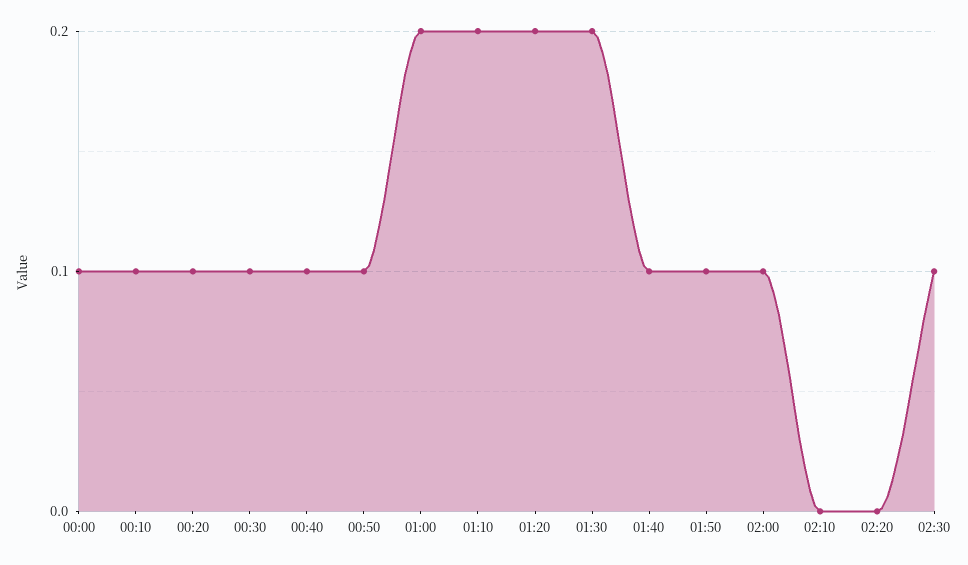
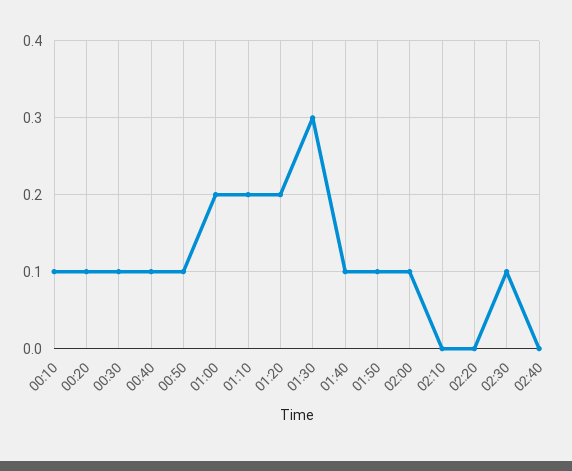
00:00: 0.1 -> none
01:30: 0.2 -> 0.3
02:40: none -> 0

